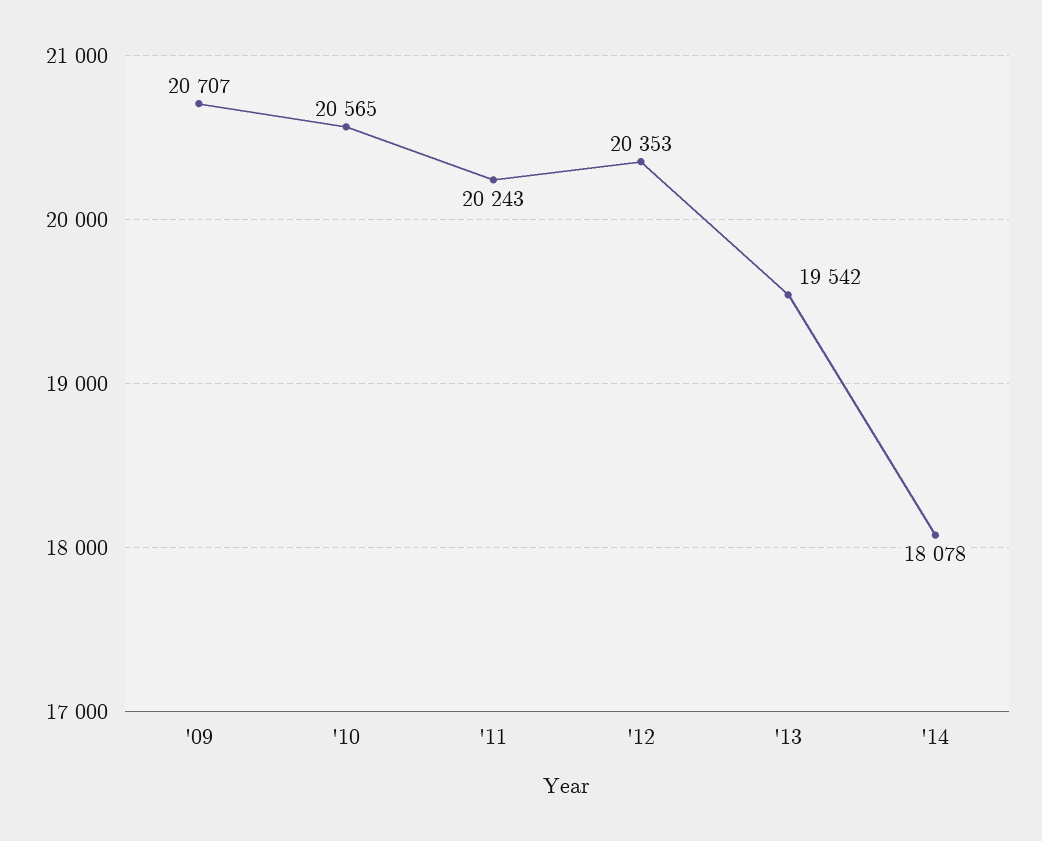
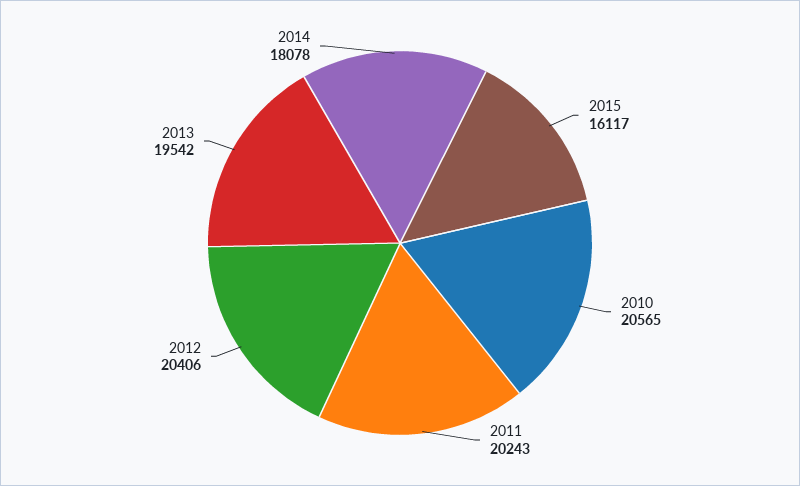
'09: 20707 -> none
'12: 20353 -> 20406
2015: none -> 16117

